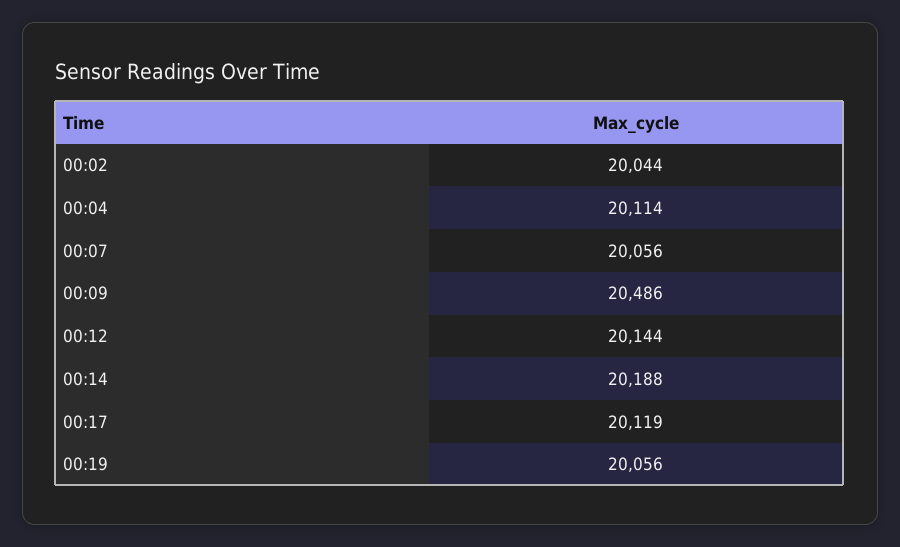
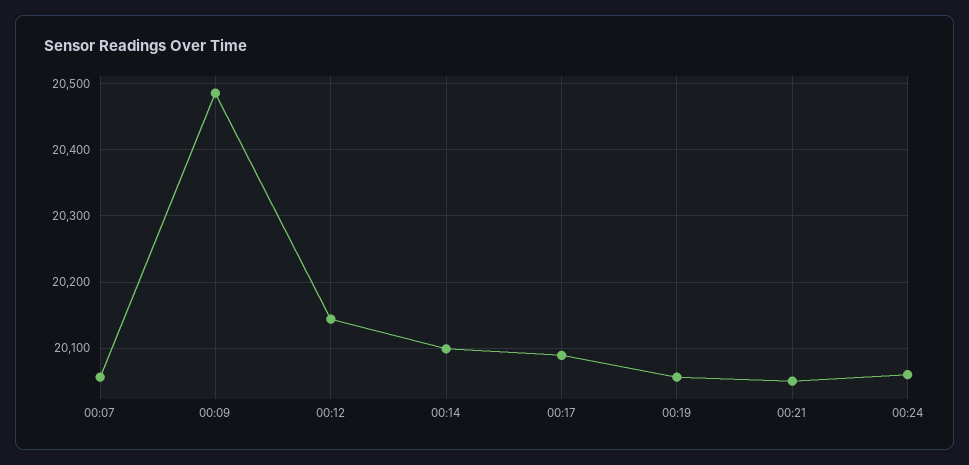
00:02: 20044 -> none
00:04: 20114 -> none
00:14: 20188 -> 20100
00:17: 20119 -> 20090
00:21: none -> 20050
00:24: none -> 20060

